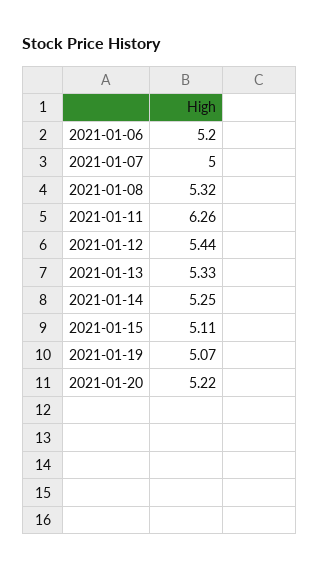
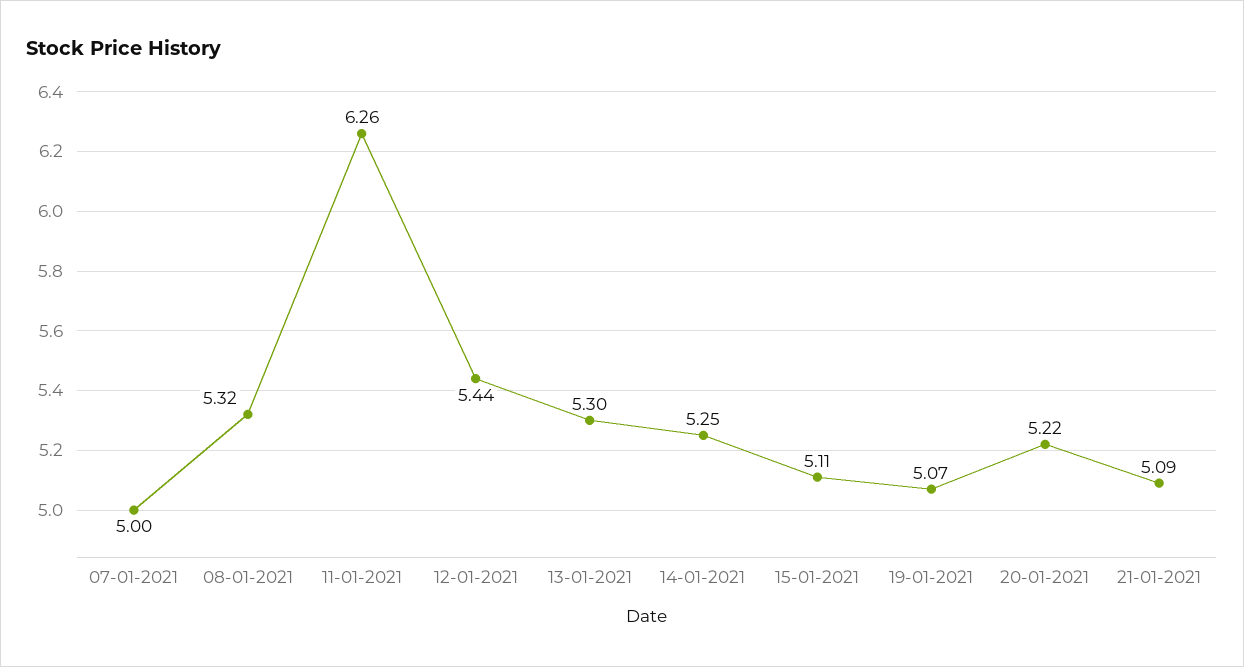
2021-01-06: 5.2 -> none
2021-01-13: 5.33 -> 5.3
21-01-2021: none -> 5.09

